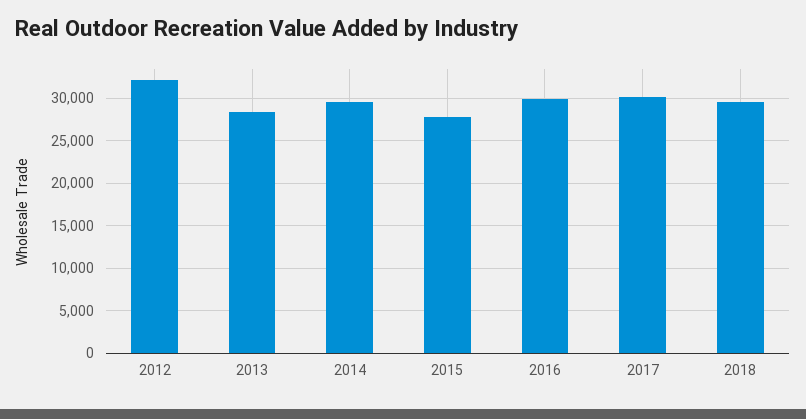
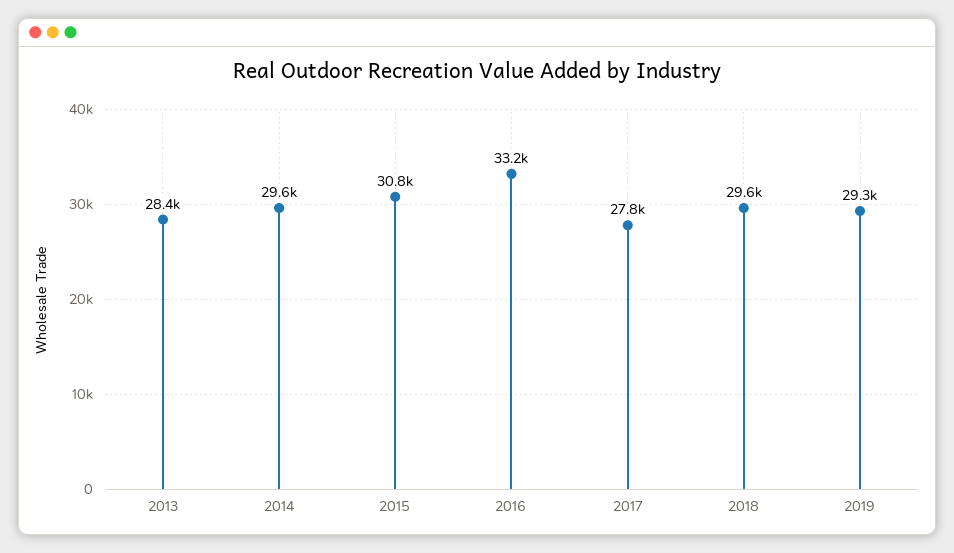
2012: 32000 -> none
2015: 28000 -> 30800
2016: 30000 -> 33200
2017: 30000 -> 27800
2019: none -> 29300

